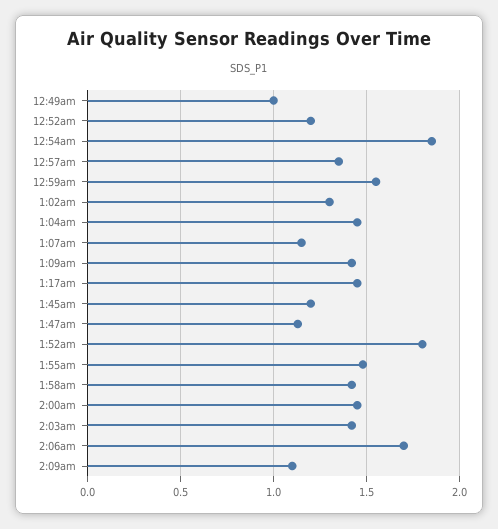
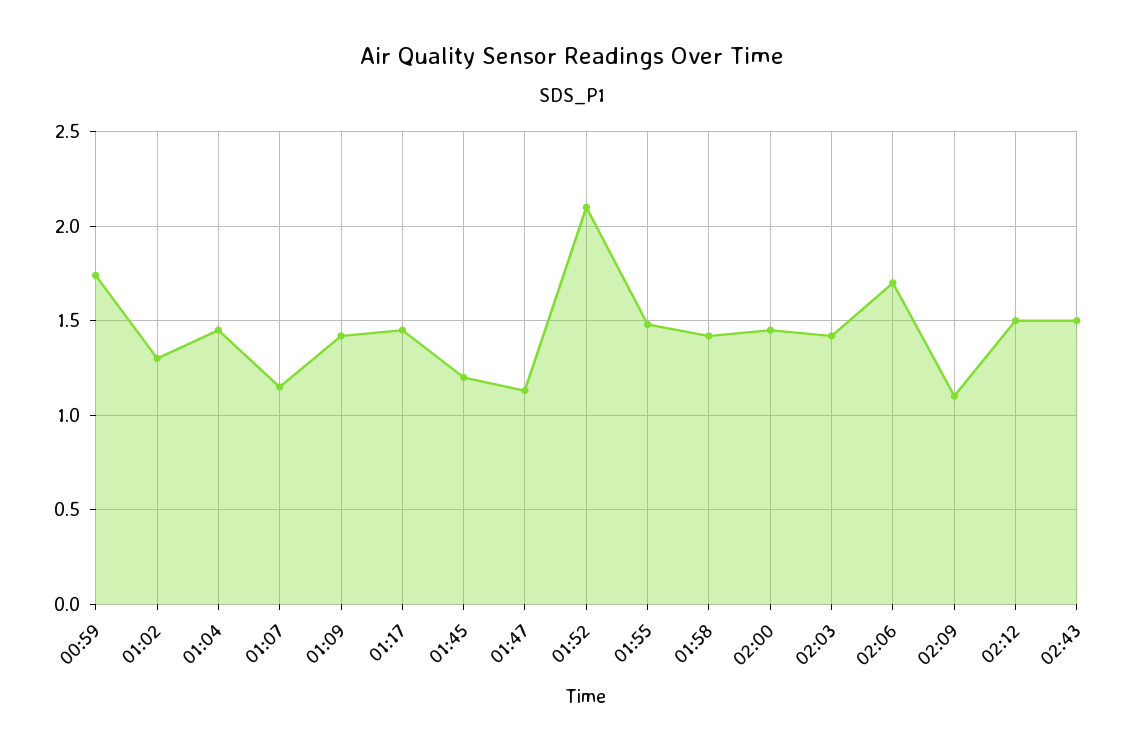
12:49am: 1 -> none
12:52am: 1.2 -> none
12:54am: 1.85 -> none
12:57am: 1.35 -> none
12:59am: 1.55 -> 1.75
1:52am: 1.8 -> 2.1
02:12: none -> 1.5
02:43: none -> 1.5

